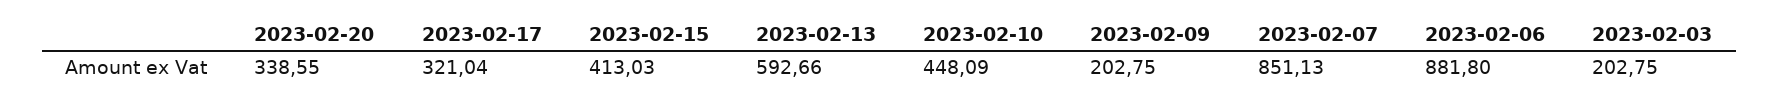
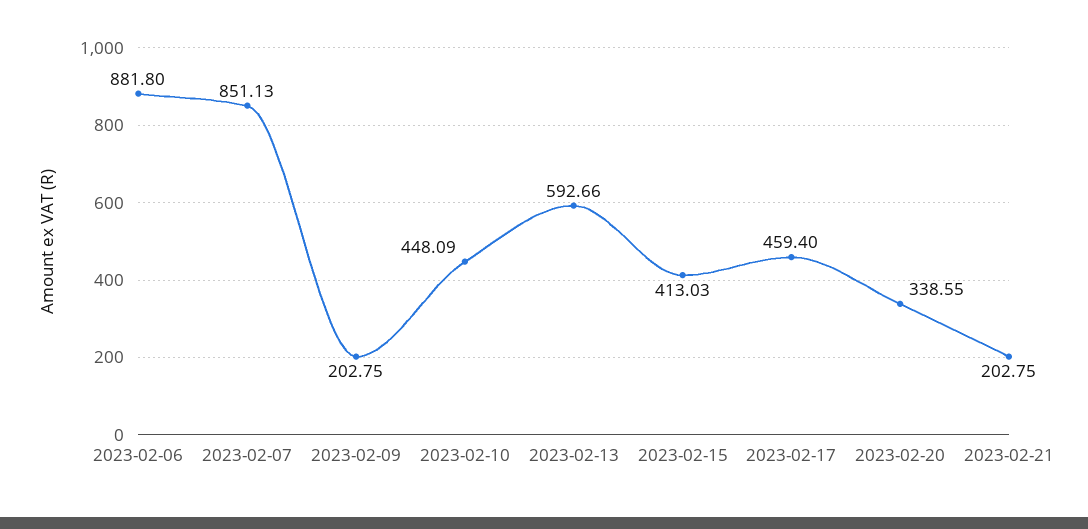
2023-02-17: 321.04 -> 459.4
2023-02-03: 202.75 -> none
2023-02-21: none -> 202.75

